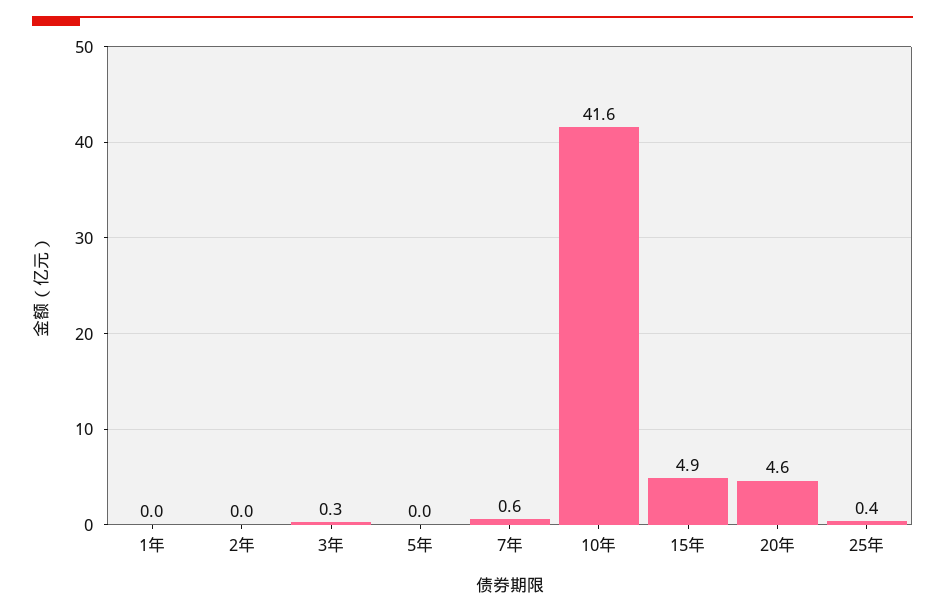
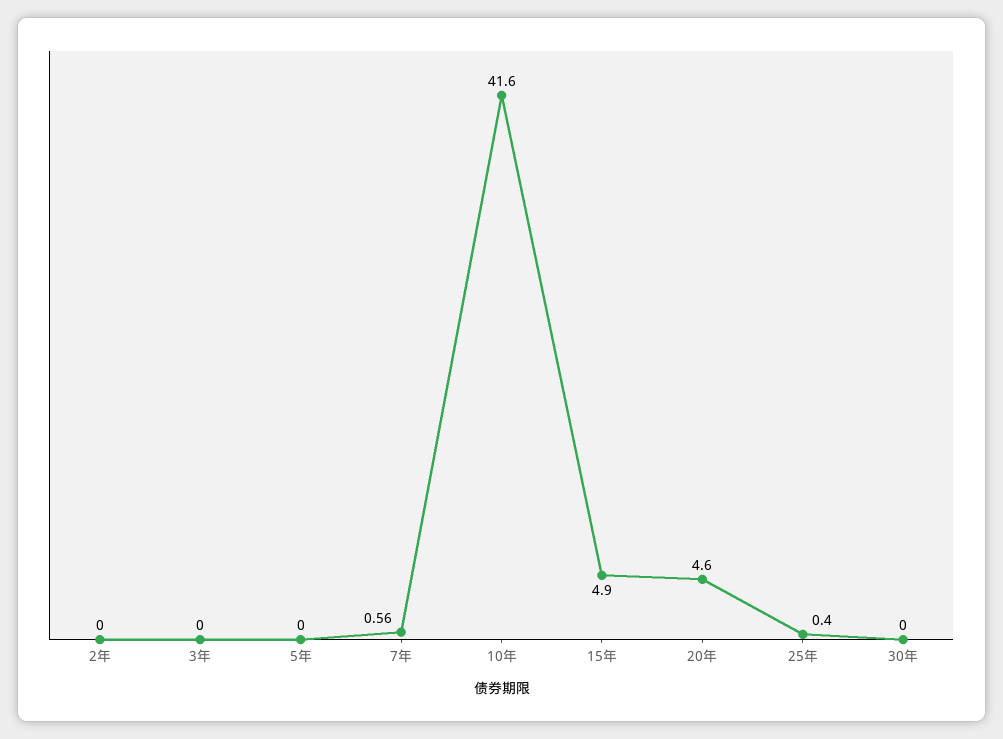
1年: 0 -> none
3年: 0.3 -> 0
30年: none -> 0

